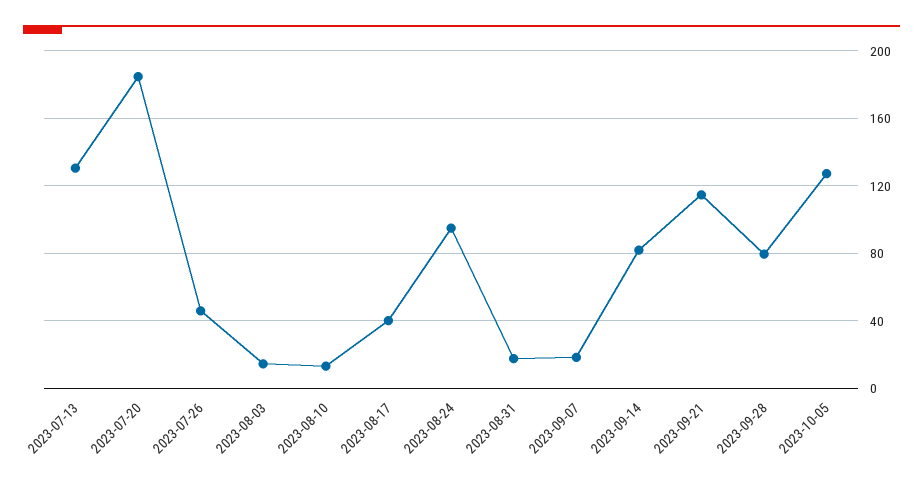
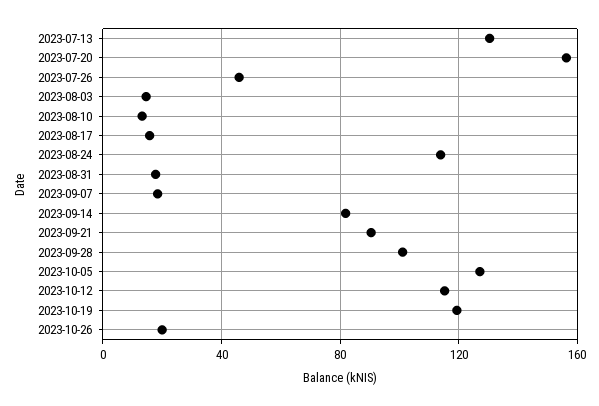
2023-07-20: 185 -> 155
2023-08-17: 40 -> 15
2023-08-24: 95 -> 115
2023-09-21: 115 -> 90
2023-09-28: 80 -> 100
2023-10-12: none -> 115
2023-10-19: none -> 120
2023-10-26: none -> 20

